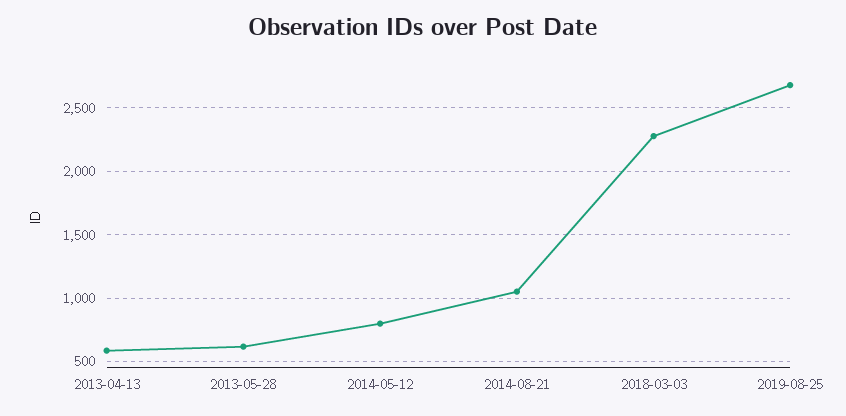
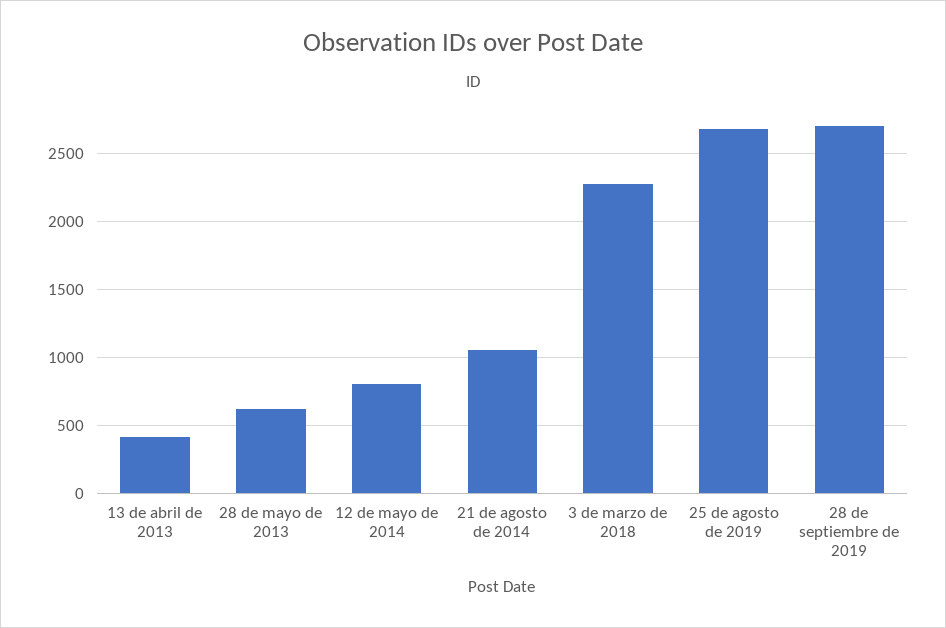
2013-04-13: 600 -> 400
28 de septiembre de 2019: none -> 2700

